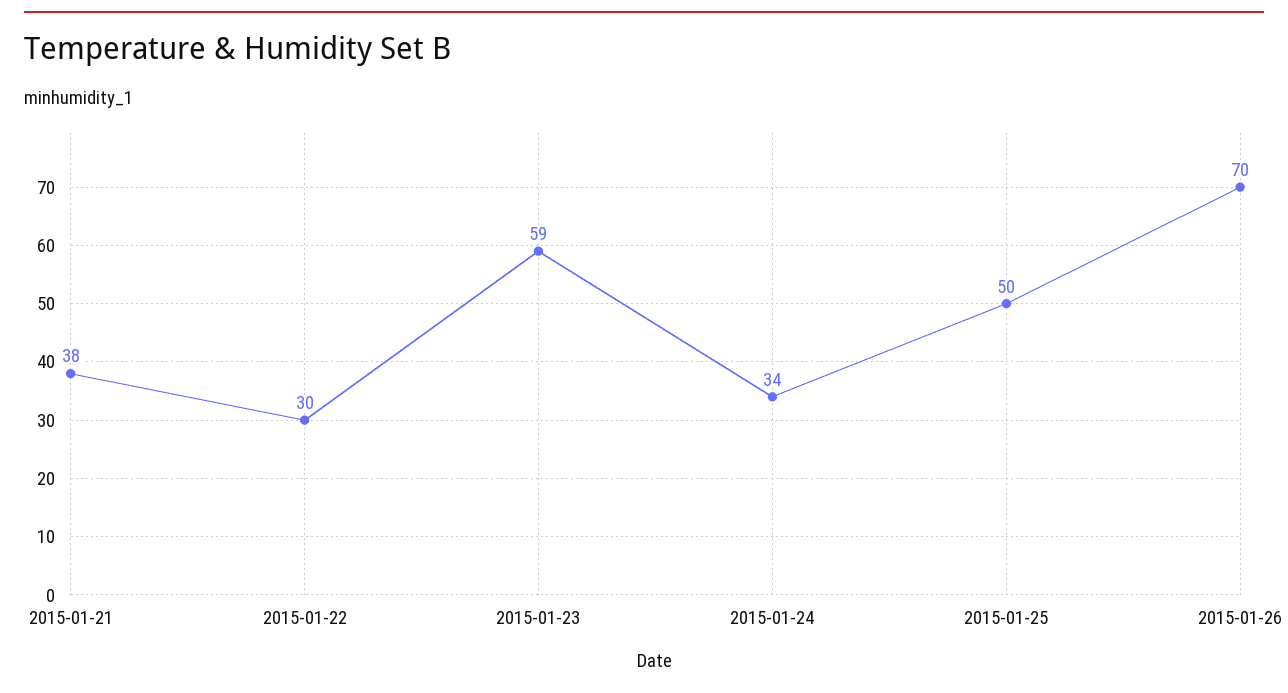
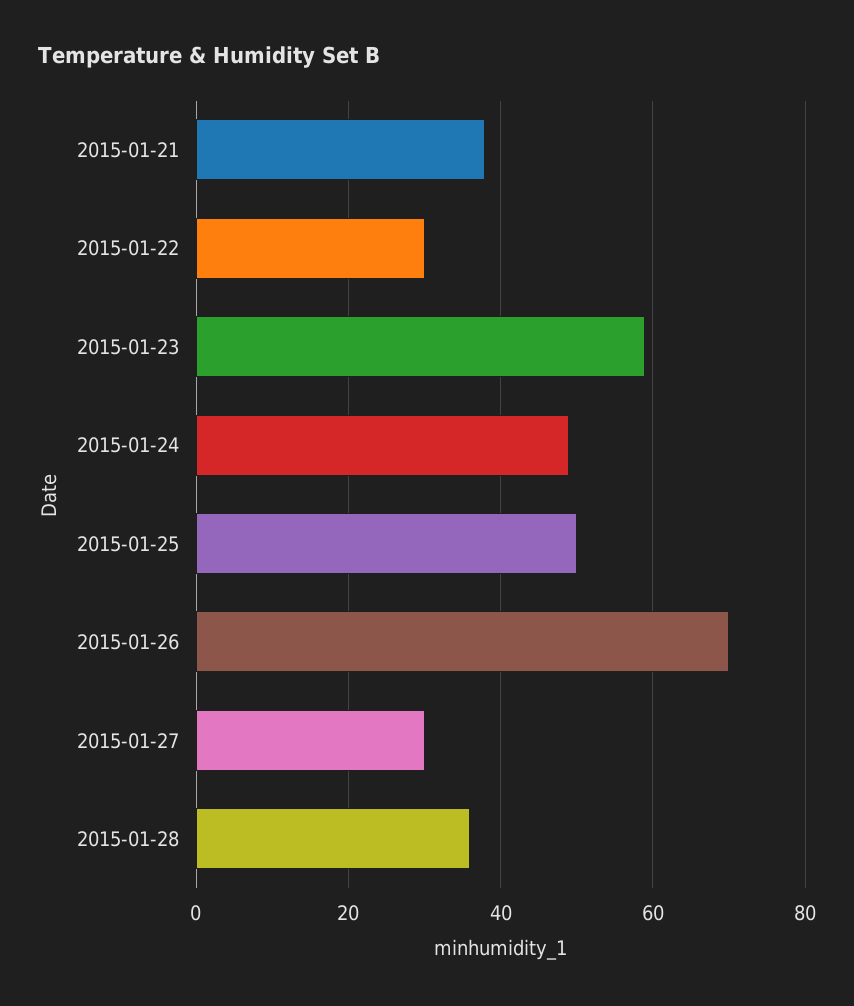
2015-01-24: 34 -> 50
2015-01-27: none -> 30
2015-01-28: none -> 35

